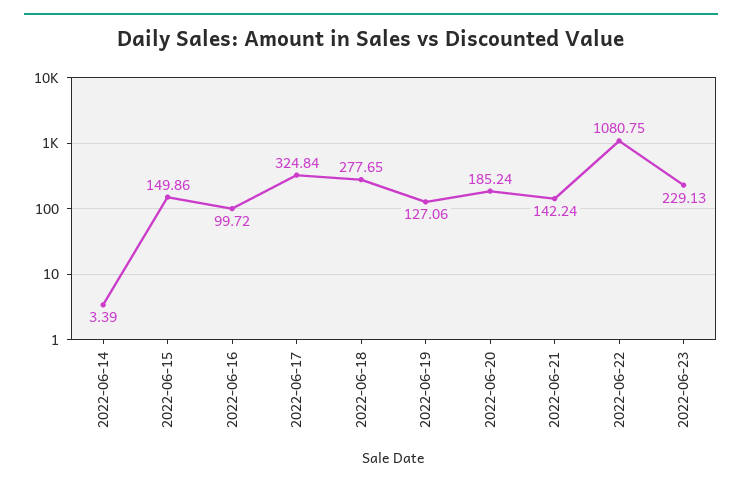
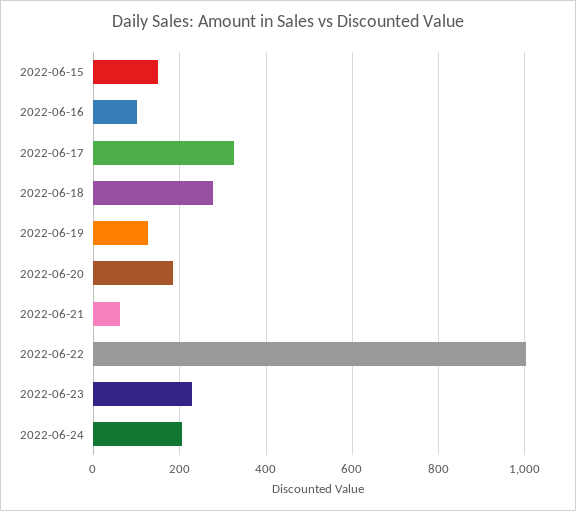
2022-06-14: 3.39 -> none
2022-06-21: 142.24 -> 60
2022-06-22: 1080.75 -> 1000
2022-06-24: none -> 200

